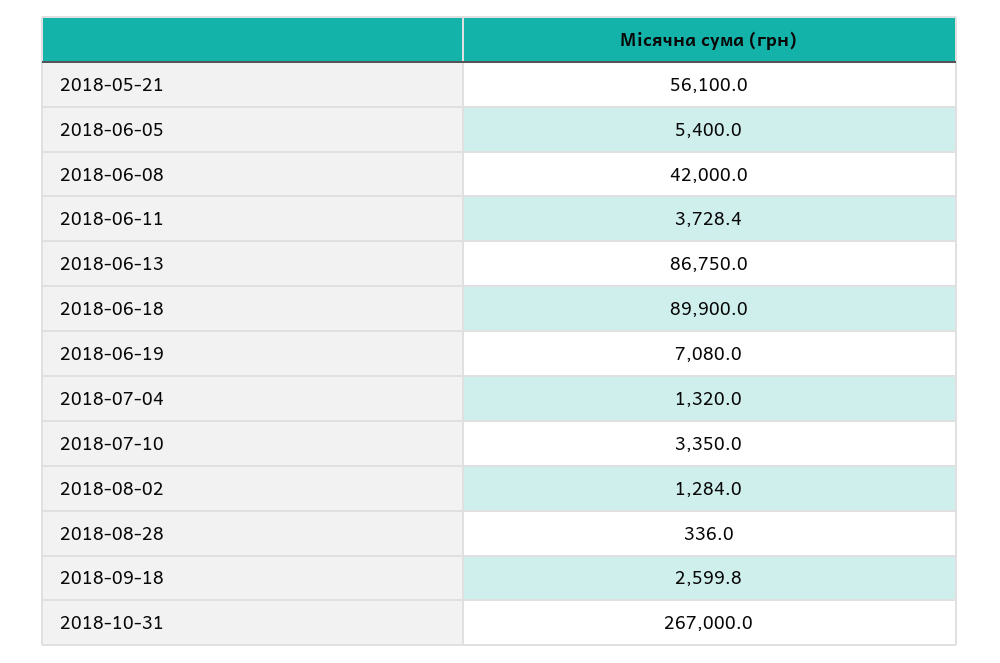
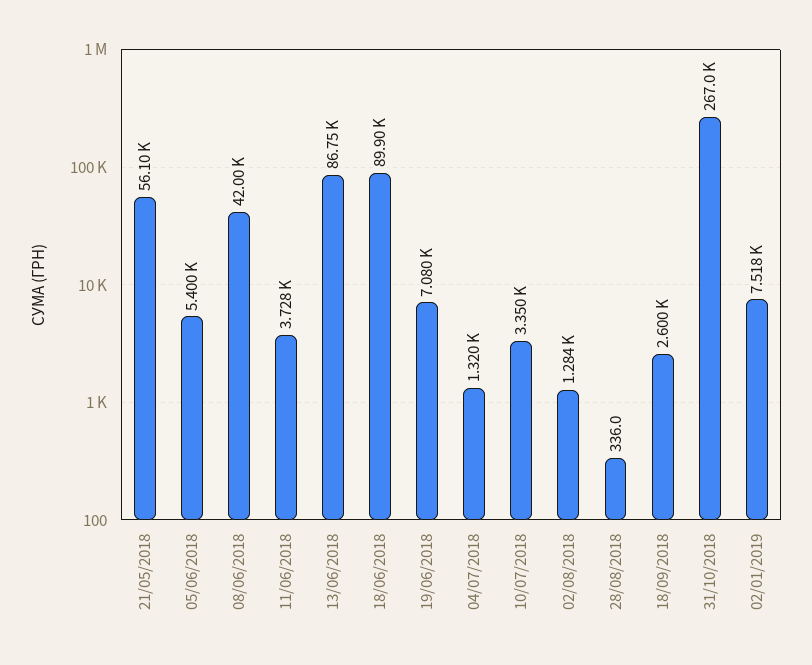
02/01/2019: none -> 7518

